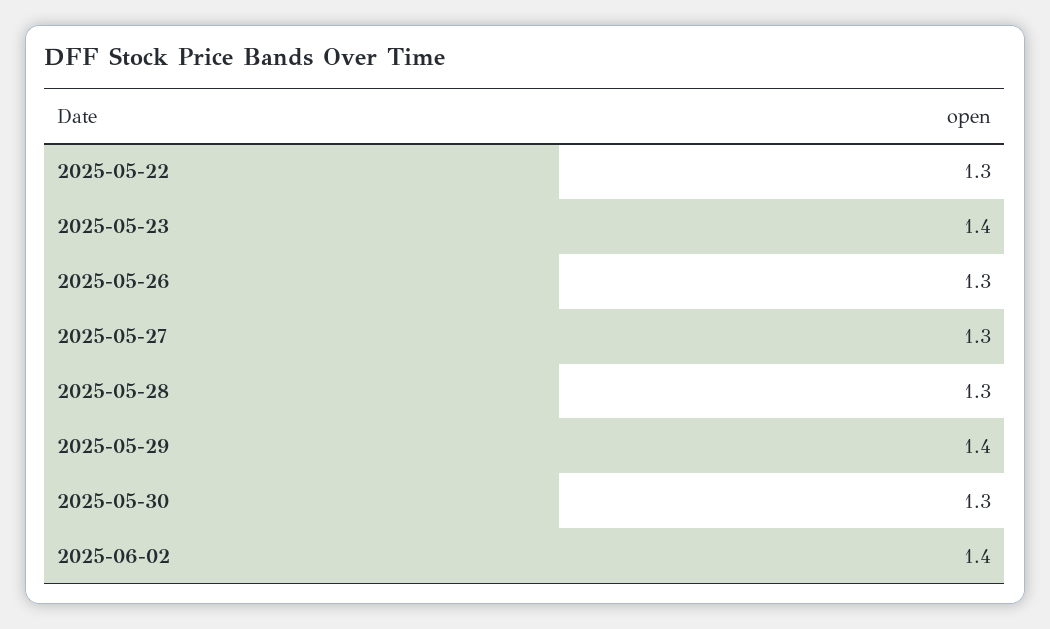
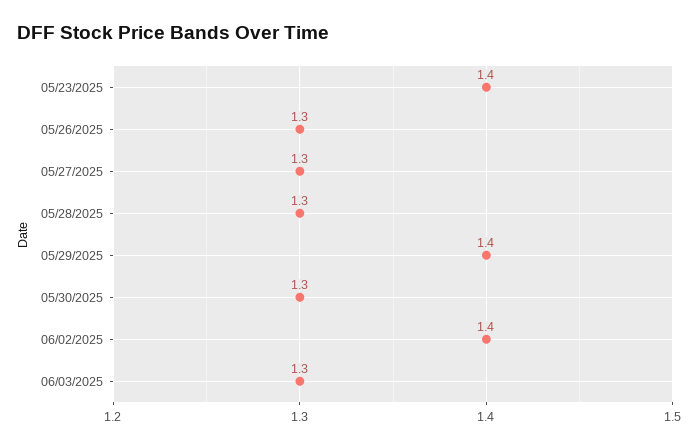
2025-05-22: 1.3 -> none
06/03/2025: none -> 1.3

